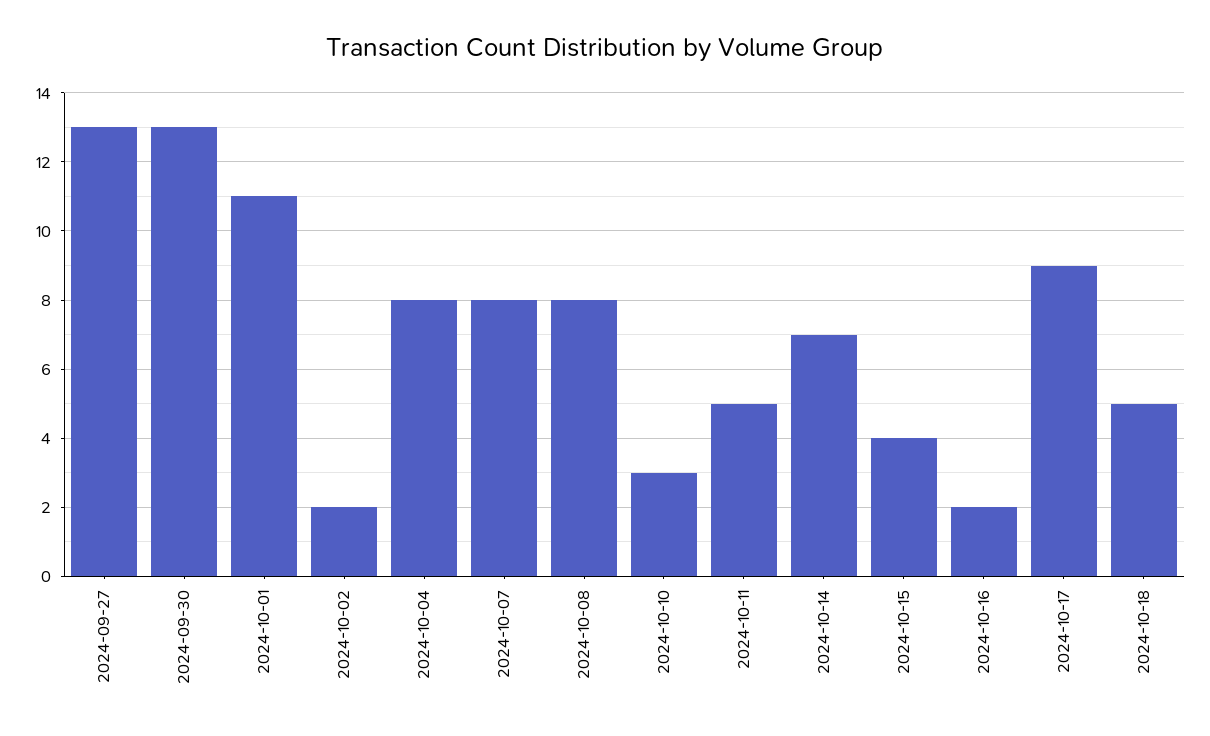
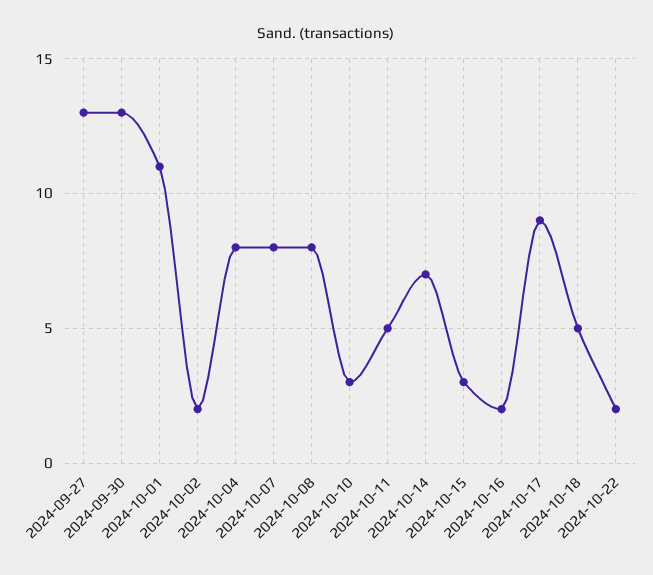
2024-10-15: 4 -> 3
2024-10-22: none -> 2

